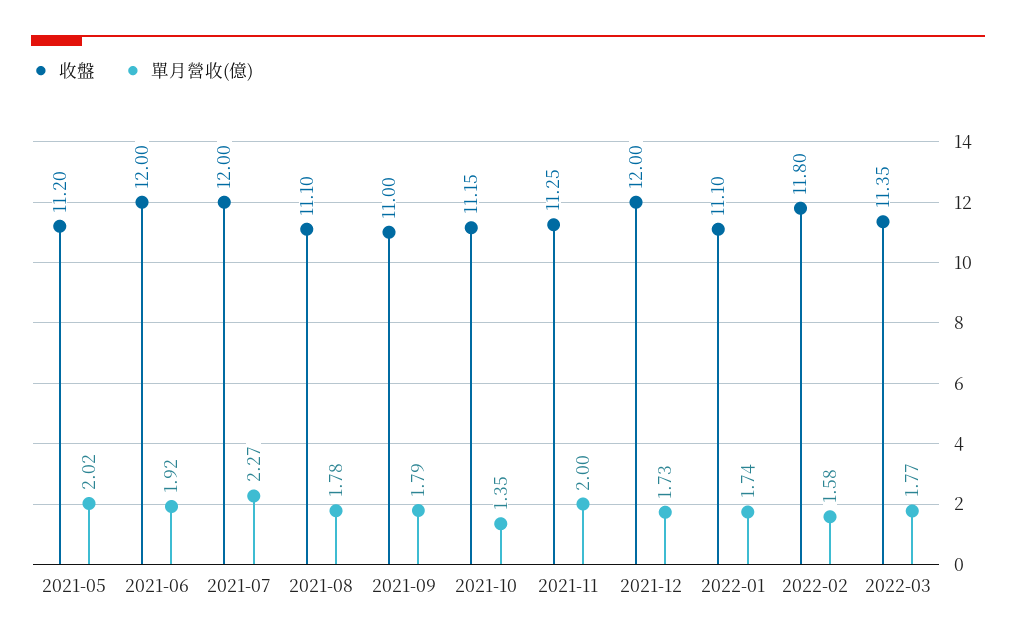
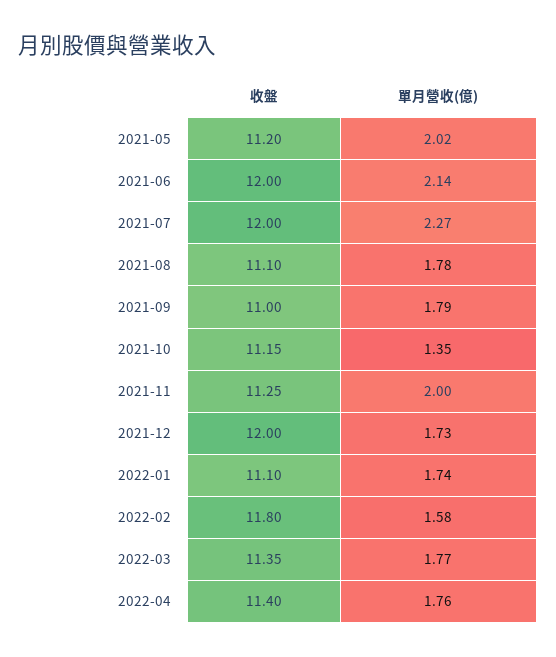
單月營收(億), 2021-06: 1.92 -> 2.14
收盤, 2022-04: none -> 11.4
單月營收(億), 2022-04: none -> 1.76

